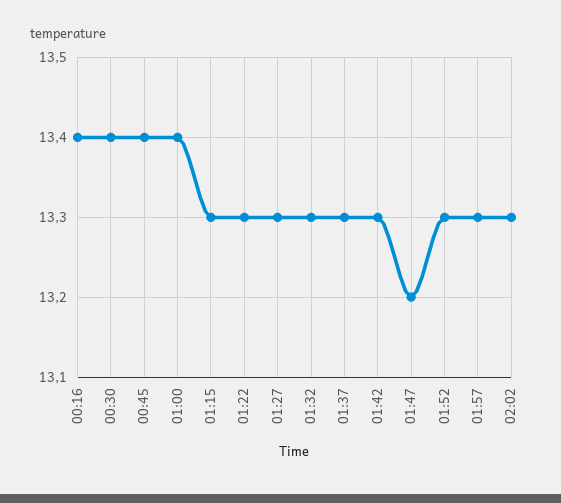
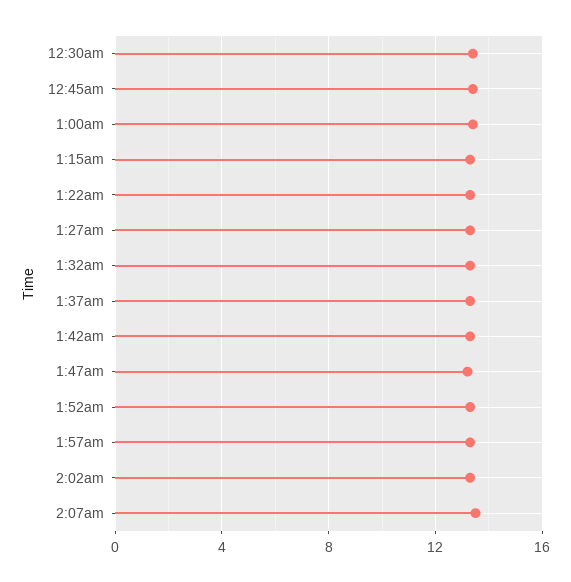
00:16: 13.4 -> none
2:07am: none -> 13.5

